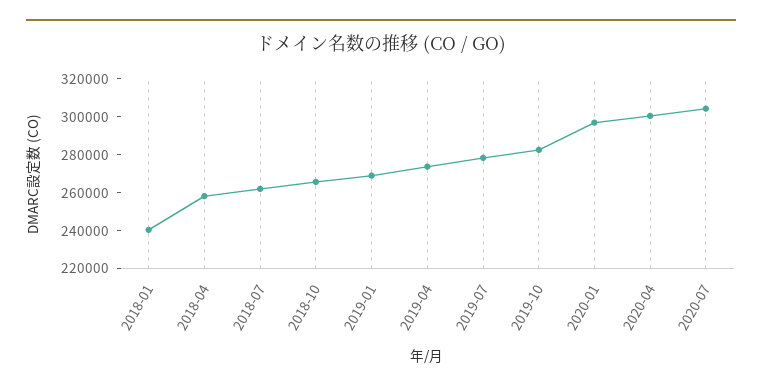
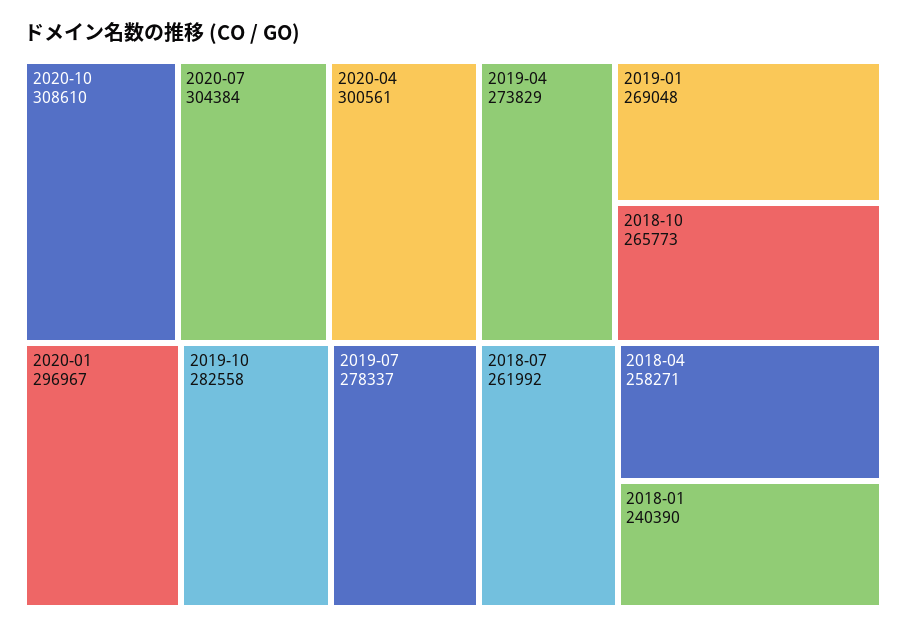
2020-10: none -> 308610

